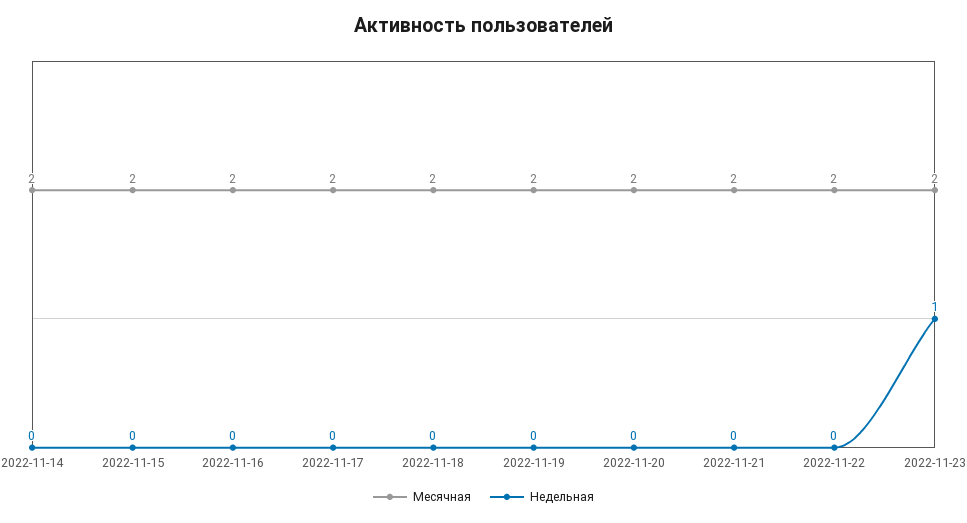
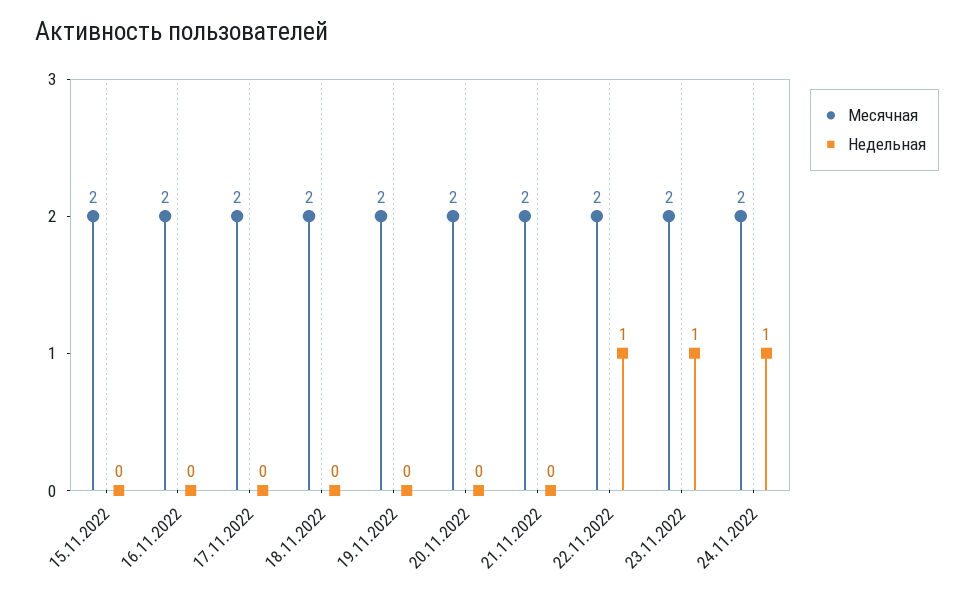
Месячная, 2022-11-14: 2 -> none
Недельная, 2022-11-14: 0 -> none
Недельная, 2022-11-22: 0 -> 1
Месячная, 24.11.2022: none -> 2
Недельная, 24.11.2022: none -> 1

